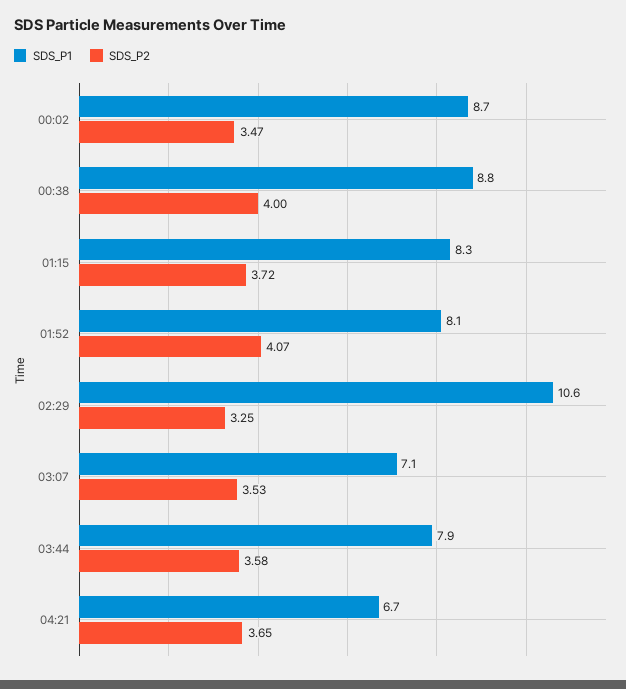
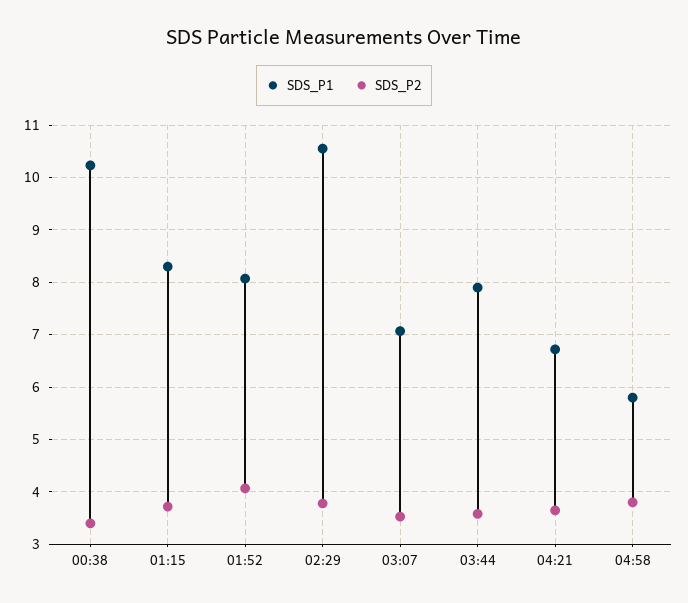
SDS_P1, 00:02: 8.7 -> none
SDS_P2, 00:02: 3.47 -> none
SDS_P1, 00:38: 8.8 -> 10.2
SDS_P2, 00:38: 4 -> 3.4
SDS_P2, 02:29: 3.25 -> 3.8
SDS_P1, 04:58: none -> 5.8
SDS_P2, 04:58: none -> 3.8

